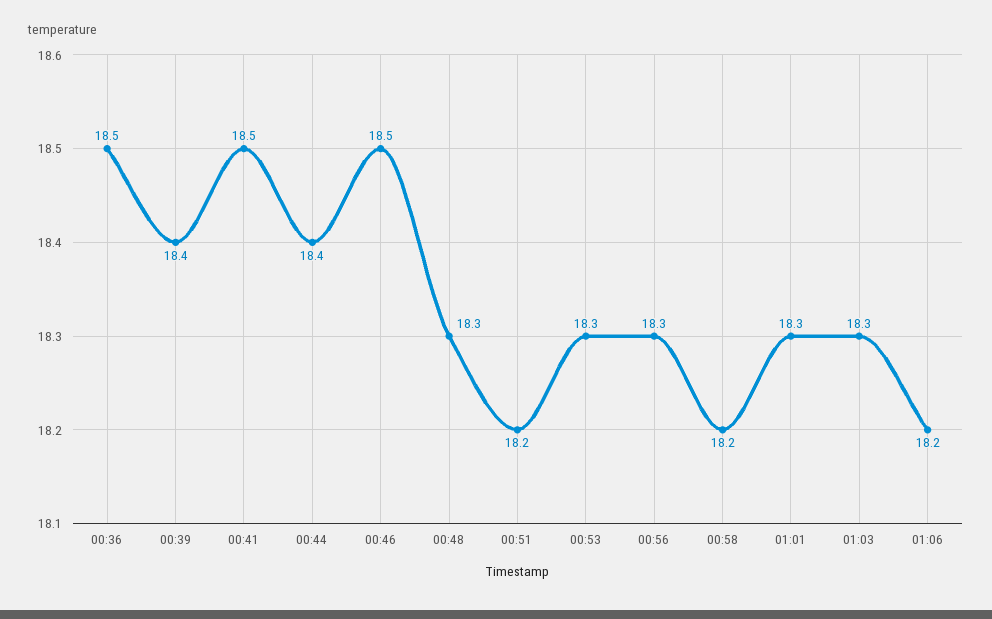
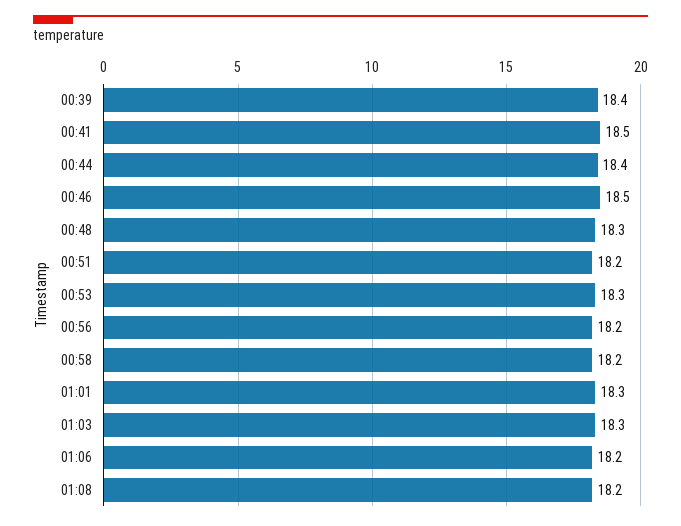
00:36: 18.5 -> none
00:56: 18.3 -> 18.2
01:08: none -> 18.2

